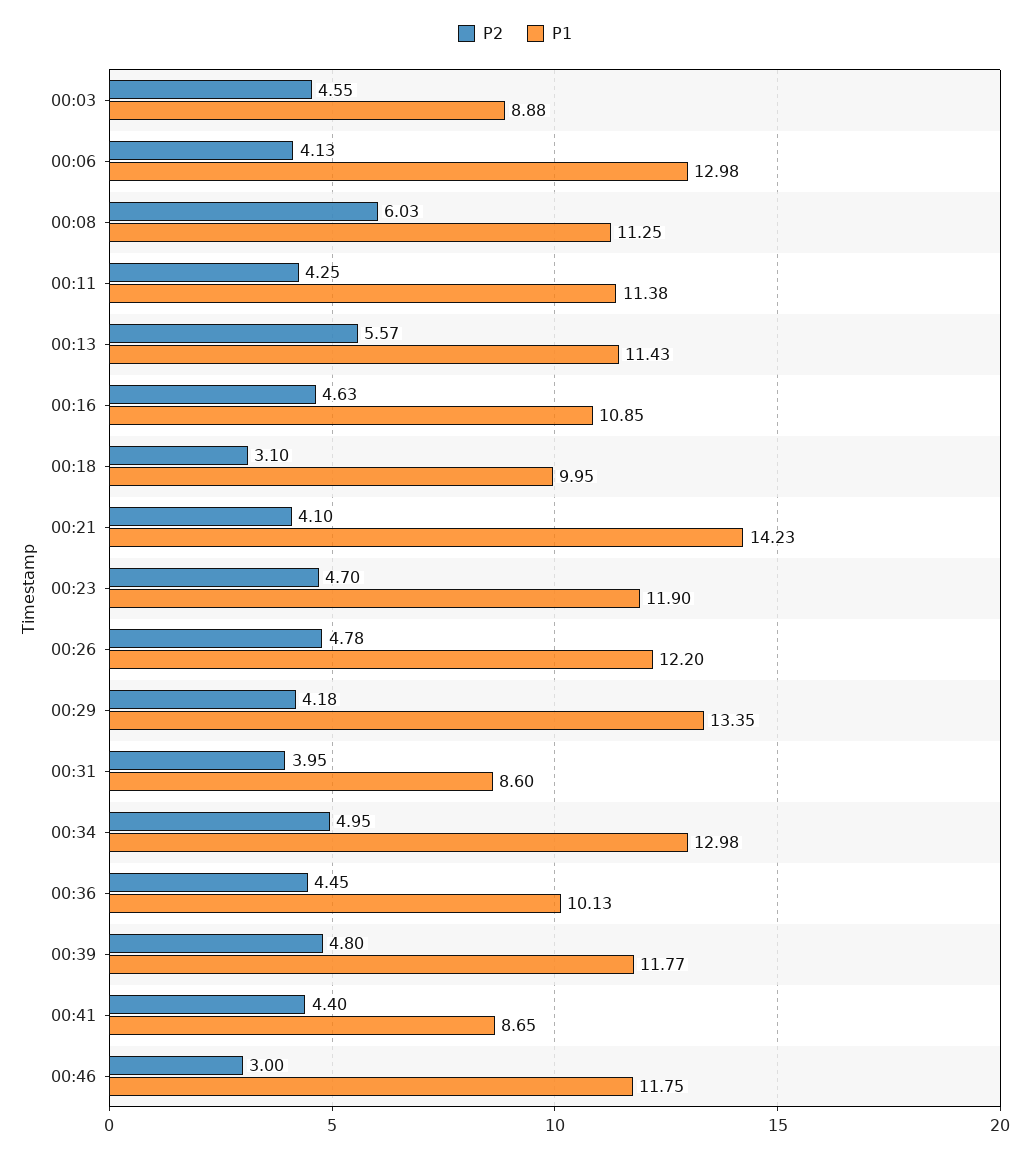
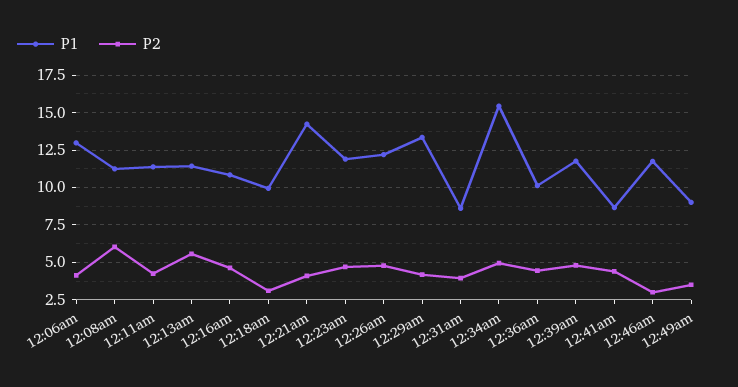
P2, 00:03: 4.55 -> none
P1, 00:03: 8.88 -> none
P1, 00:34: 12.98 -> 15.5
P1, 12:49am: none -> 9
P2, 12:49am: none -> 3.5

